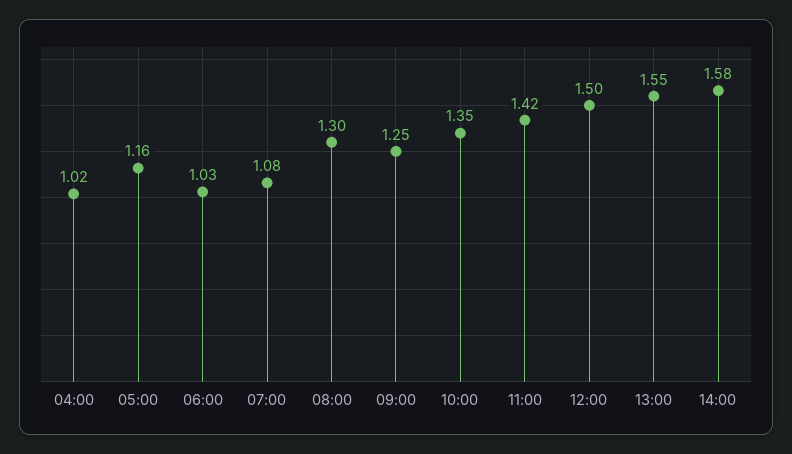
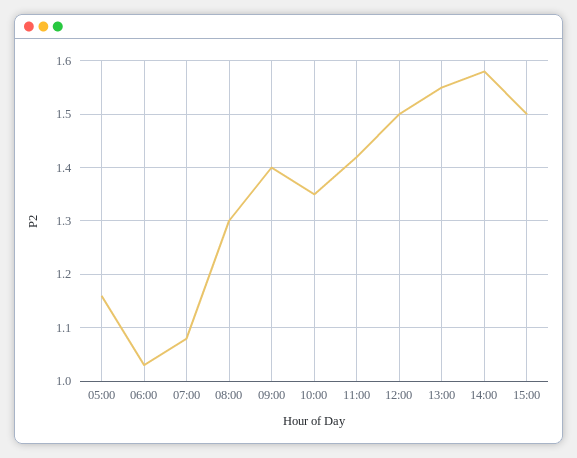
04:00: 1.02 -> none
09:00: 1.25 -> 1.4
15:00: none -> 1.5

